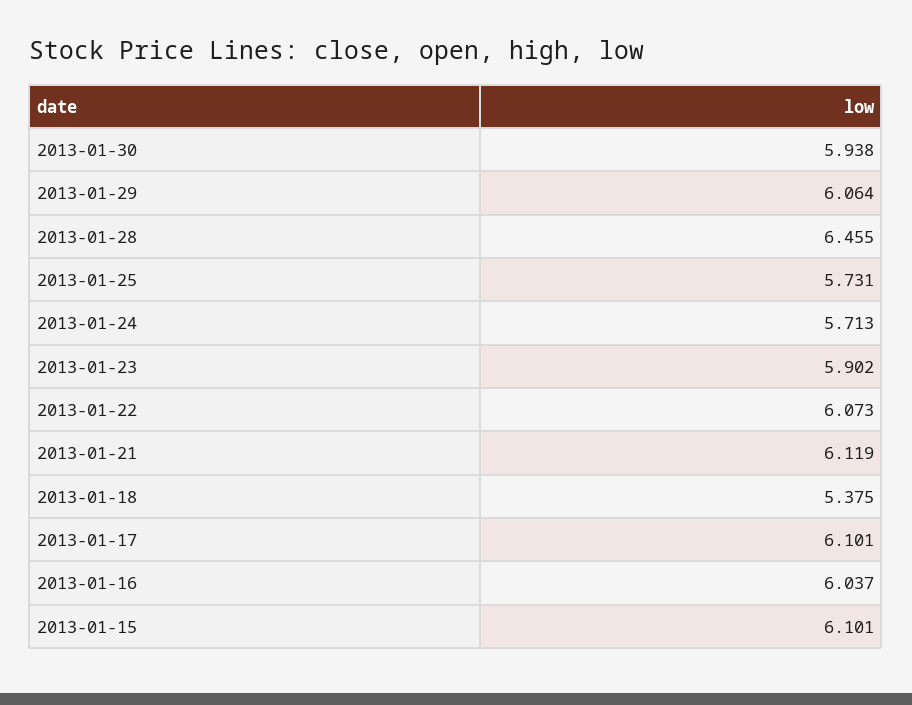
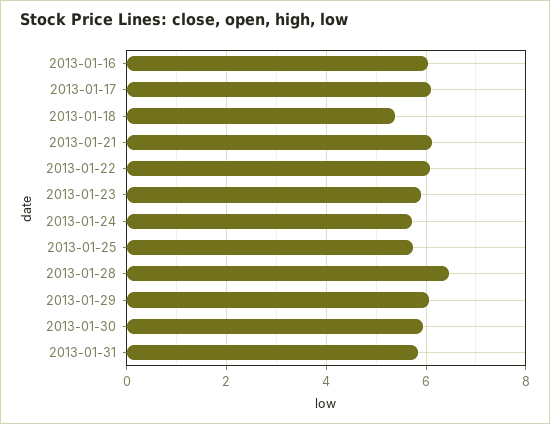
2013-01-15: 6.101 -> none
2013-01-31: none -> 5.8

